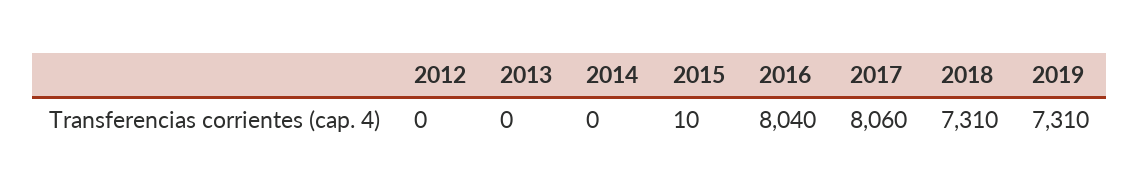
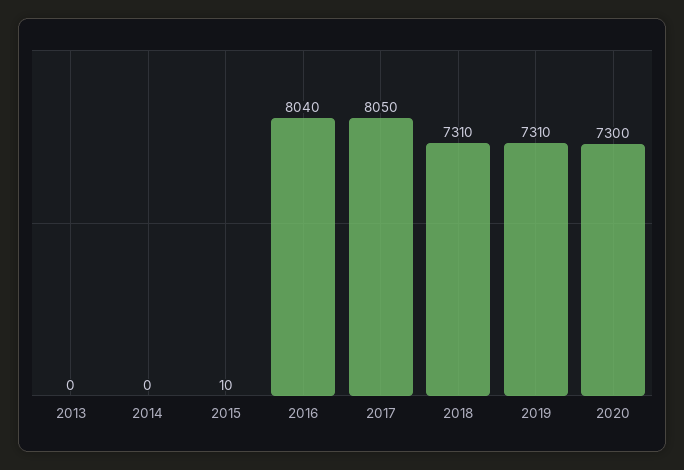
2012: 0 -> none
2017: 8060 -> 8050
2020: none -> 7300

